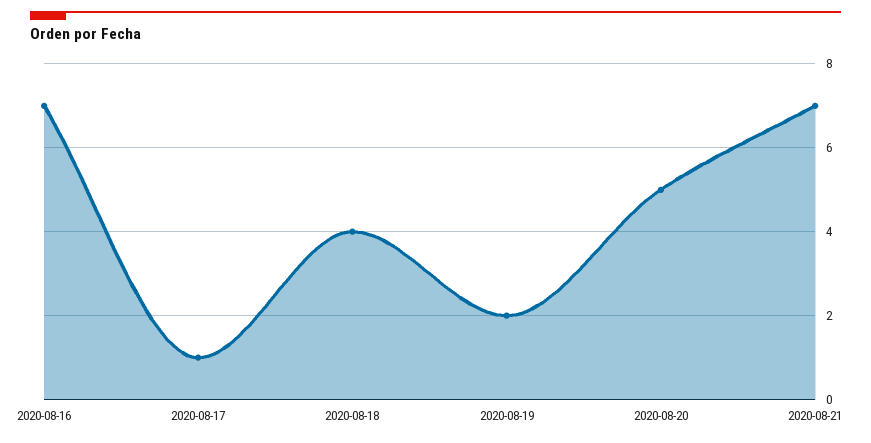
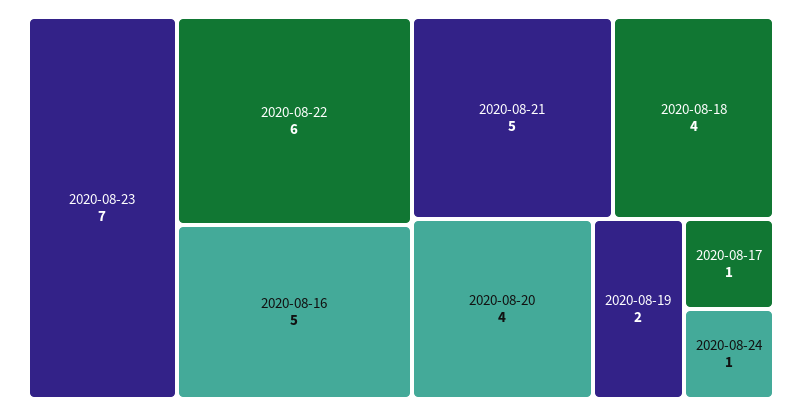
2020-08-16: 7 -> 5
2020-08-20: 5 -> 4
2020-08-21: 7 -> 5
2020-08-23: none -> 7
2020-08-22: none -> 6
2020-08-24: none -> 1

